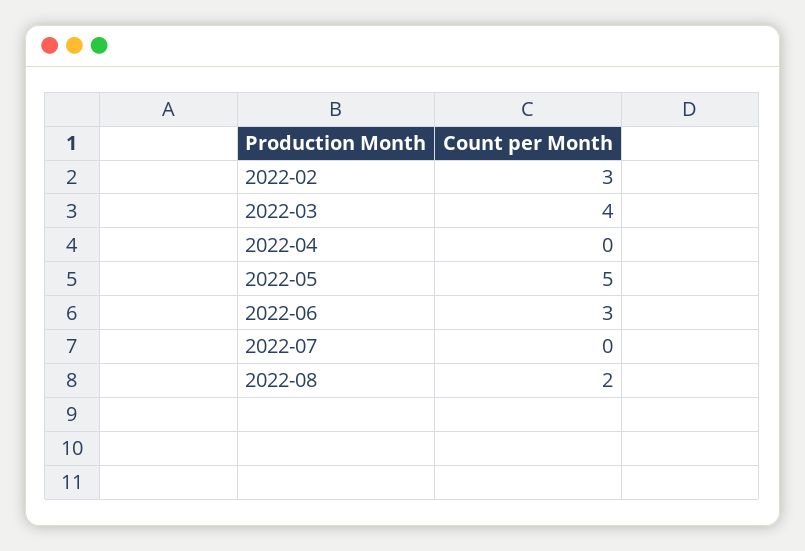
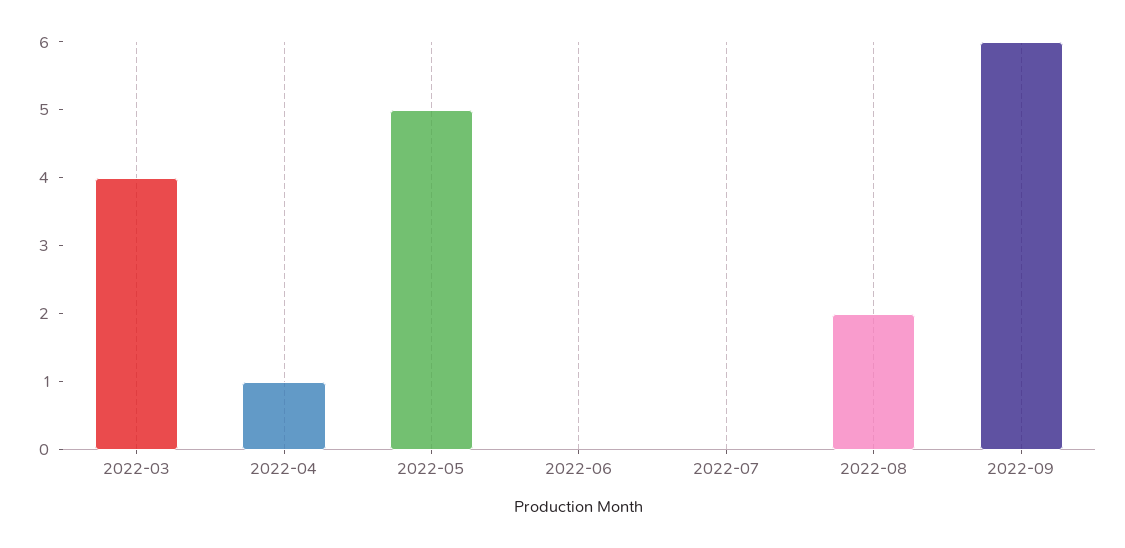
2022-02: 3 -> none
2022-04: 0 -> 1
2022-06: 3 -> 0
2022-09: none -> 6

